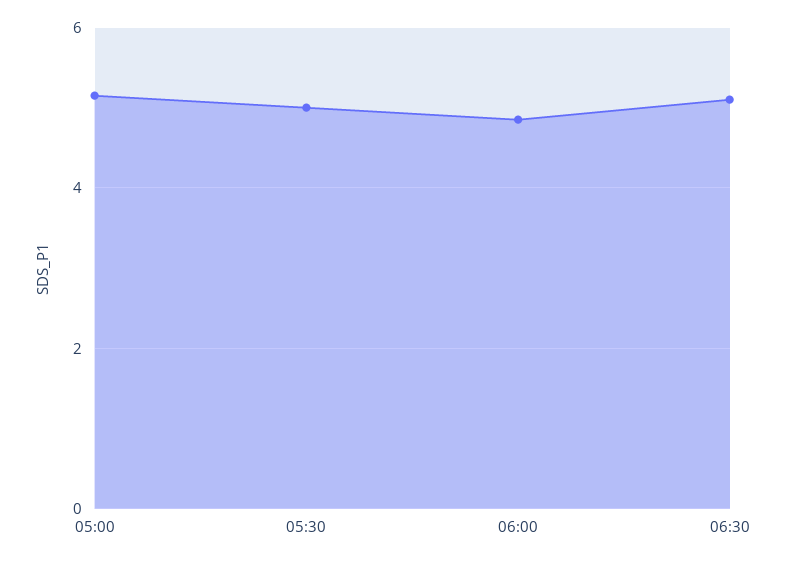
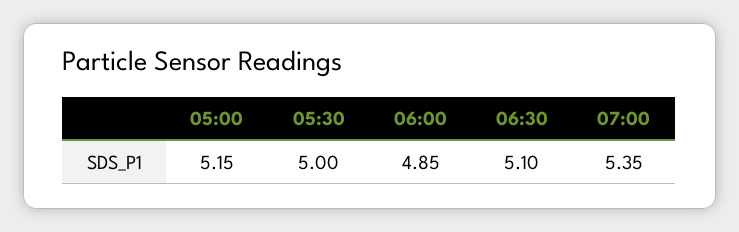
07:00: none -> 5.35

